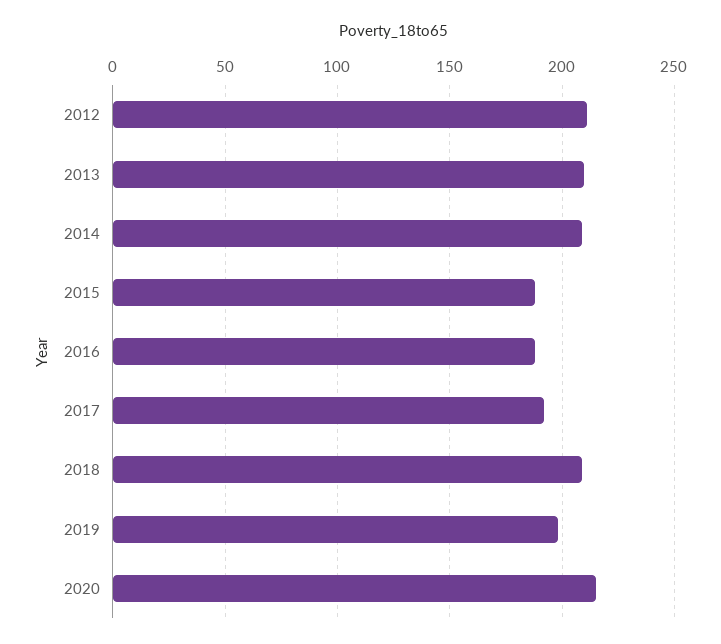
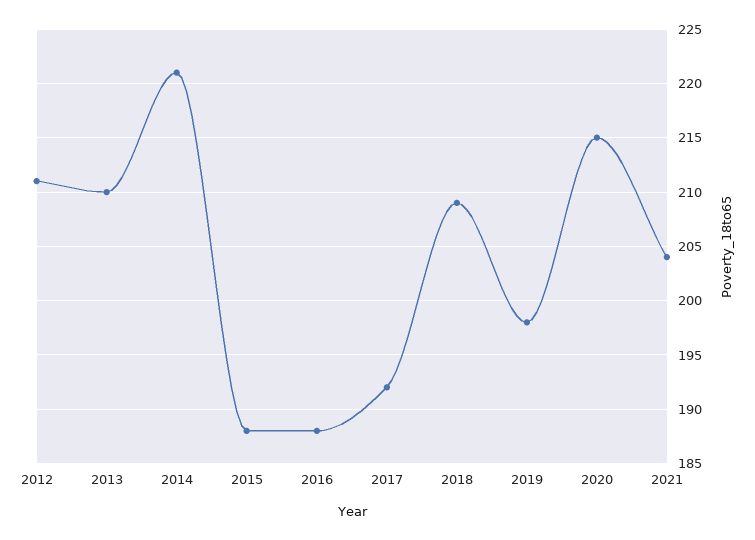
2014: 210 -> 221
2021: none -> 204

